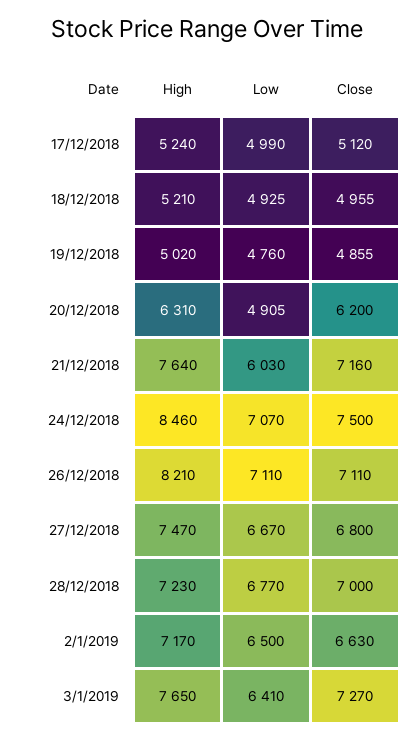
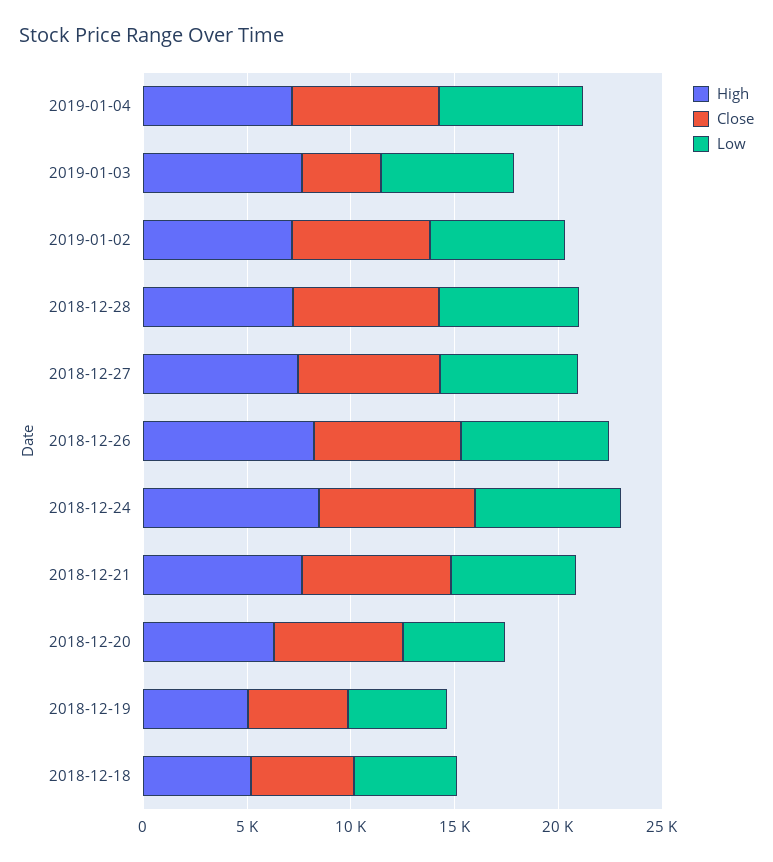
High, 17/12/2018: 5240 -> none
Low, 17/12/2018: 4990 -> none
Close, 17/12/2018: 5120 -> none
Close, 3/1/2019: 7270 -> 4000
High, 2019-01-04: none -> 7000
Close, 2019-01-04: none -> 7000
Low, 2019-01-04: none -> 7000

